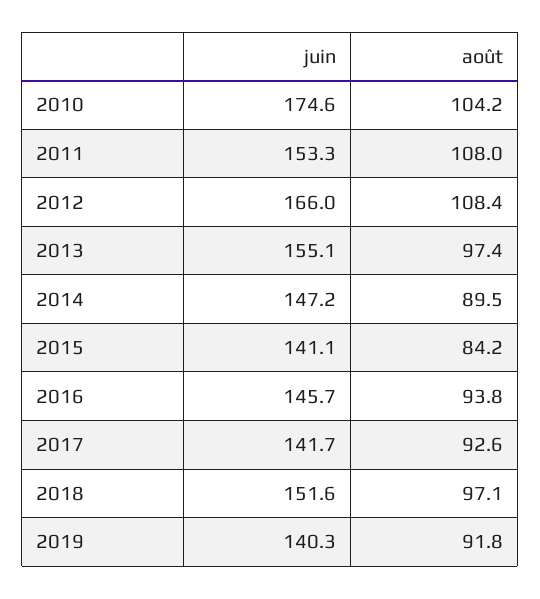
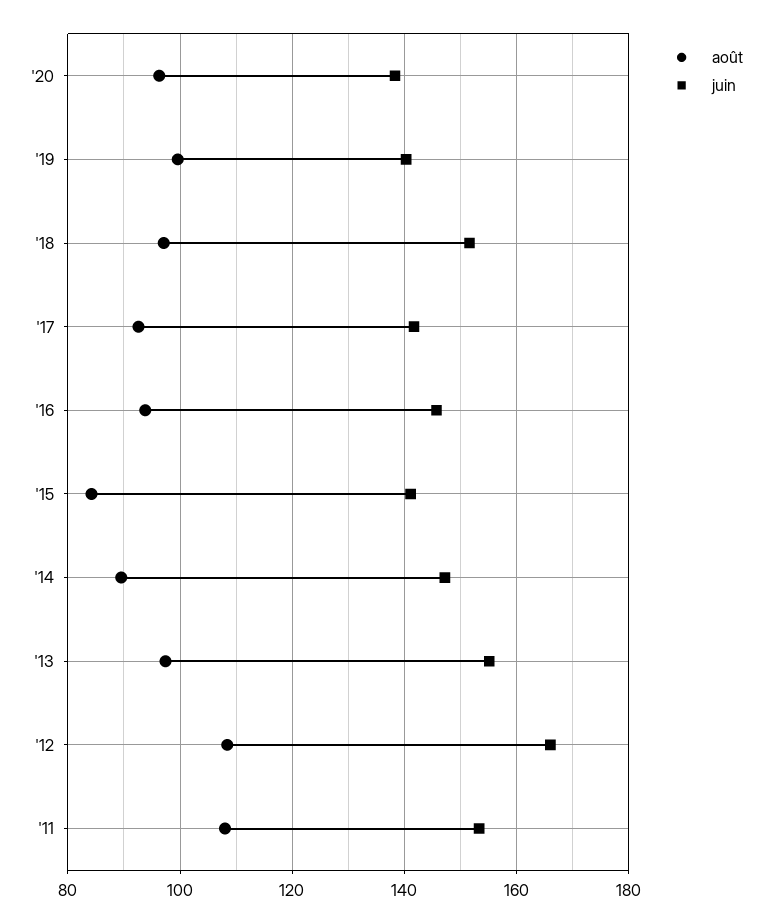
juin, 2010: 174.6 -> none
août, 2010: 104.2 -> none
août, 2019: 91.8 -> 100
août, '20: none -> 96
juin, '20: none -> 138

